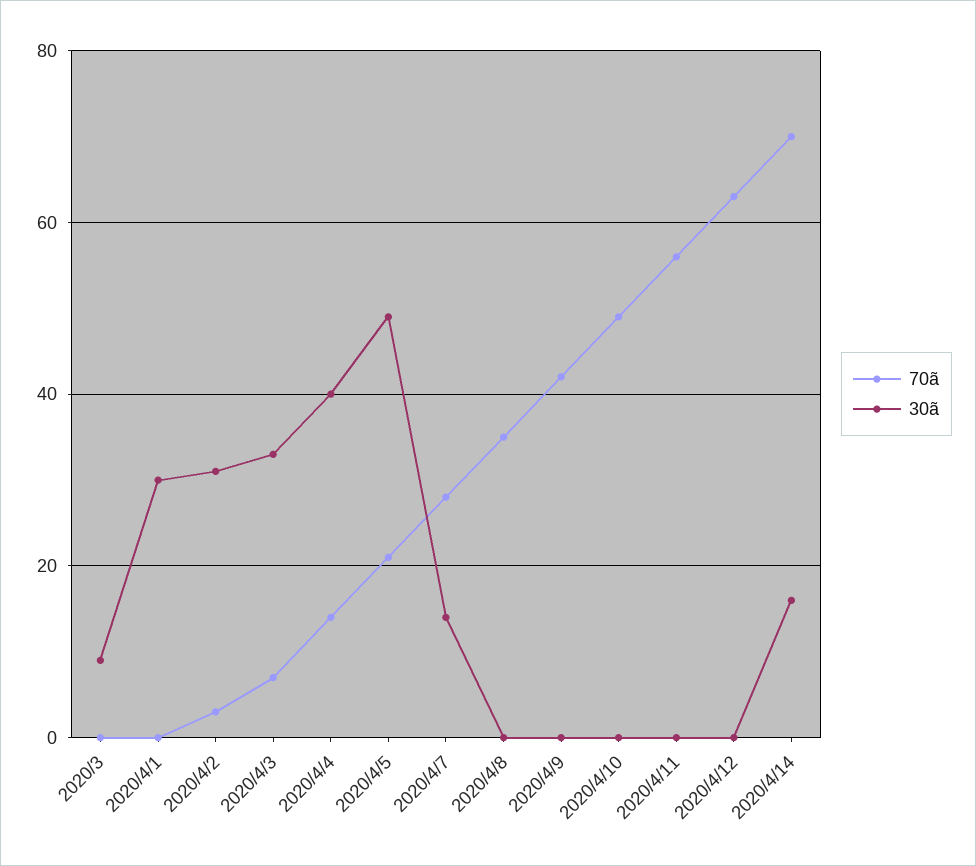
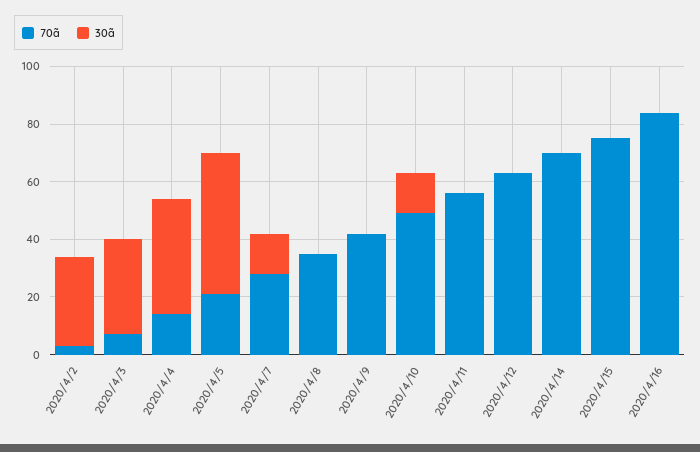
70ã, 2020/3: 0 -> none
30ã, 2020/3: 10 -> none
70ã, 2020/4/1: 0 -> none
30ã, 2020/4/1: 30 -> none
30ã, 2020/4/10: 0 -> 15
30ã, 2020/4/14: 15 -> 0
70ã, 2020/4/15: none -> 75
30ã, 2020/4/15: none -> 0
70ã, 2020/4/16: none -> 85
30ã, 2020/4/16: none -> 0

